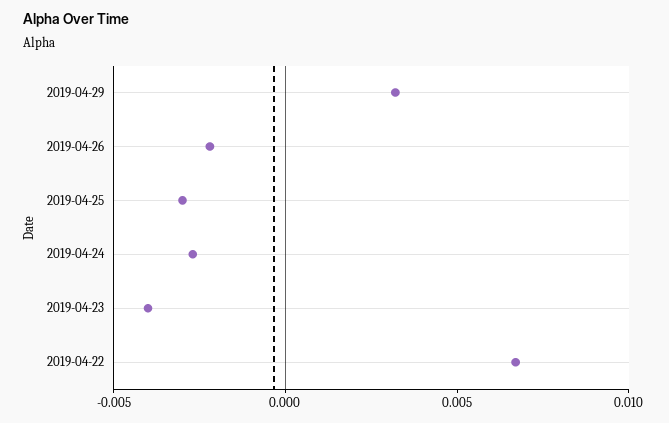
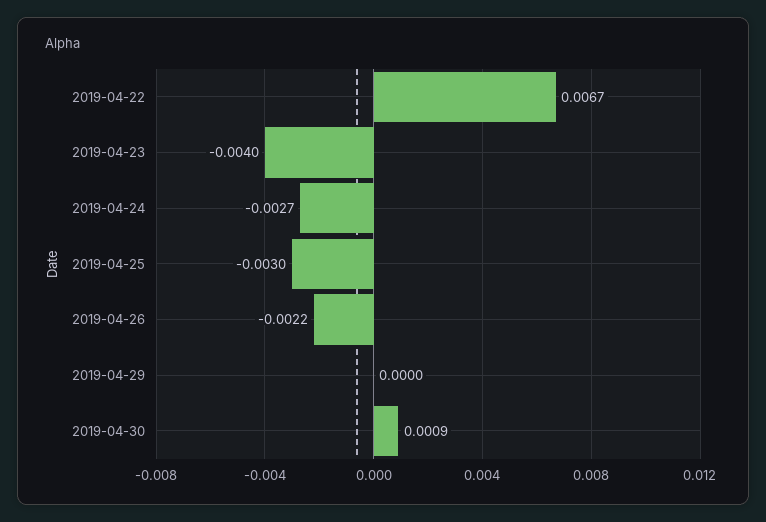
2019-04-29: 0.003 -> 0
2019-04-30: none -> 0.0009

